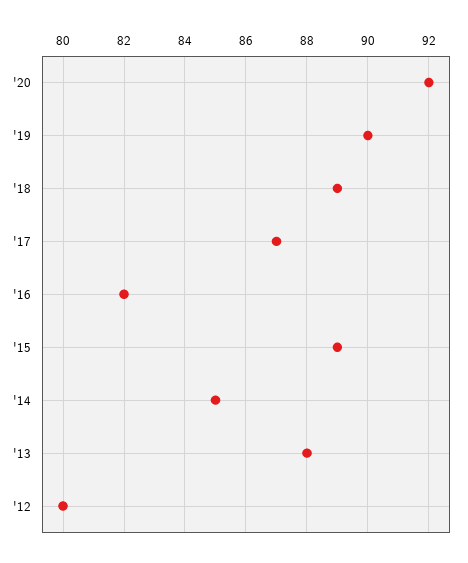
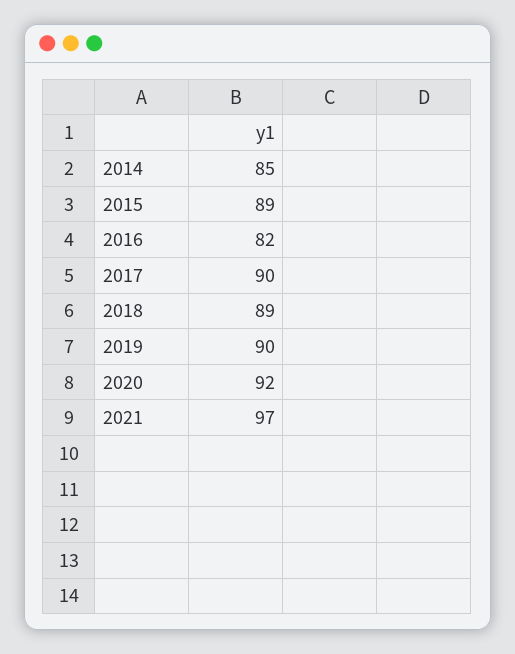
'17: 87 -> 90
'13: 88 -> none
'12: 80 -> none
2021: none -> 97

